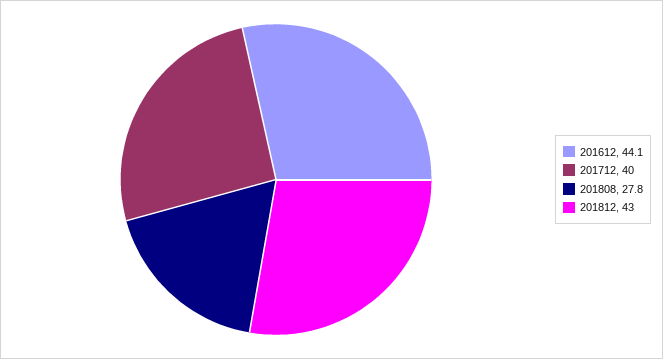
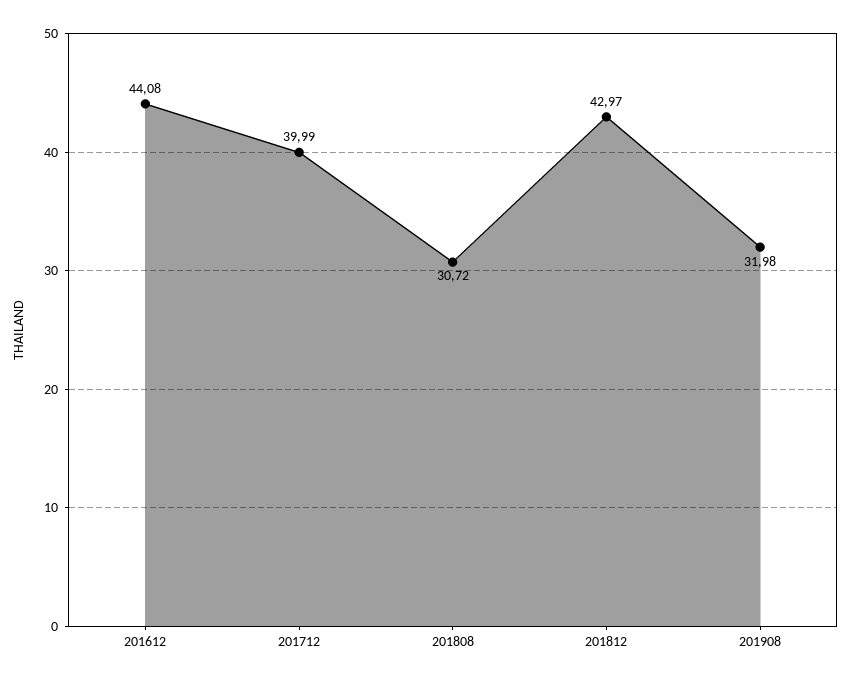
201808: 27.8 -> 30.72
201908: none -> 31.98

